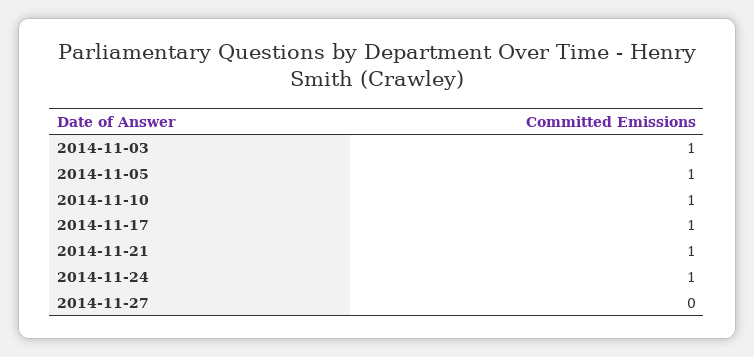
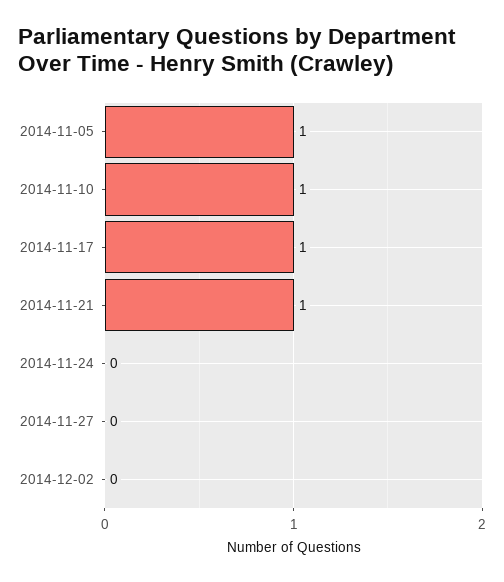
2014-11-03: 1 -> none
2014-11-24: 1 -> 0
2014-12-02: none -> 0

